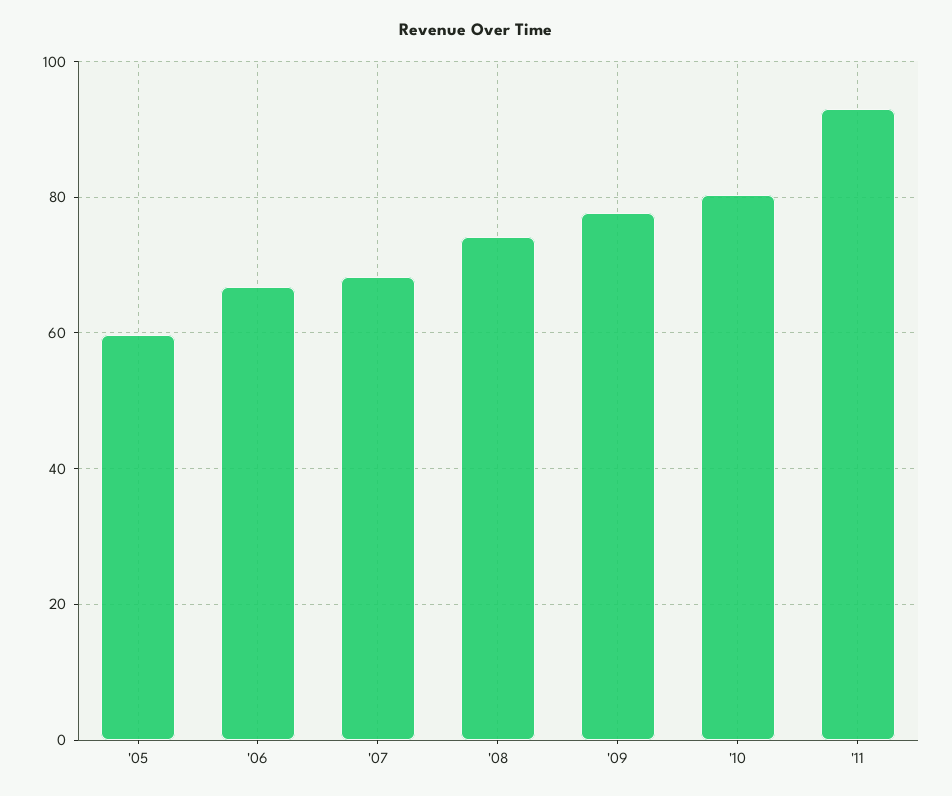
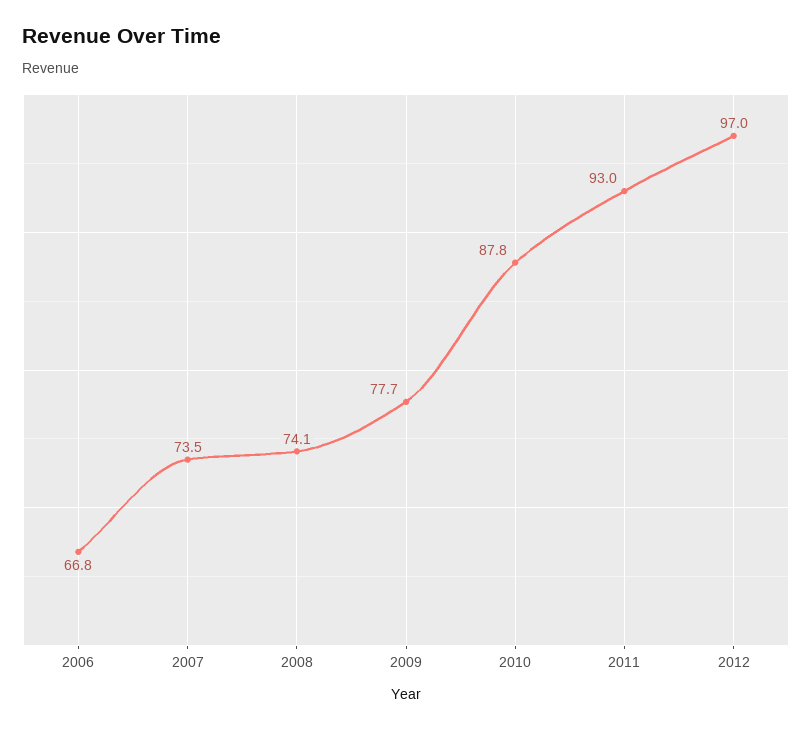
'05: 60 -> none
'07: 68 -> 73.5
'10: 80 -> 87.8
2012: none -> 97

